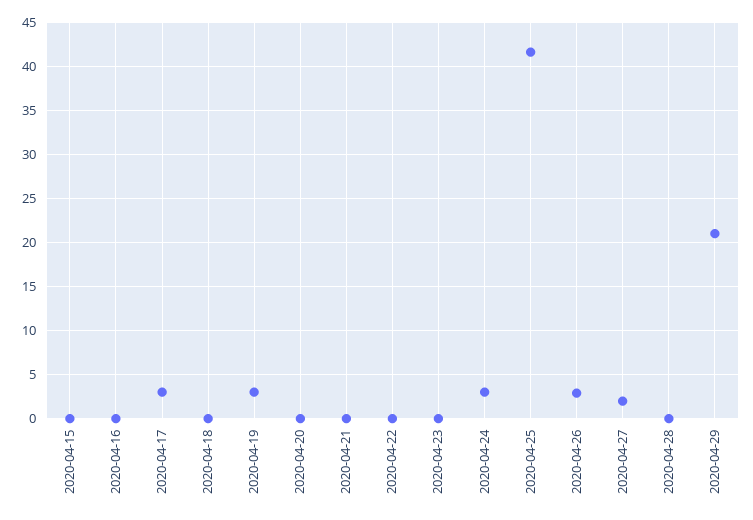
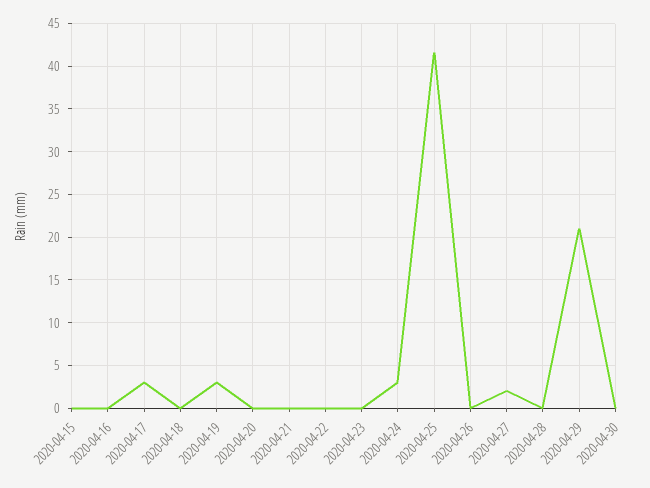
2020-04-26: 3 -> 0
2020-04-30: none -> 0

